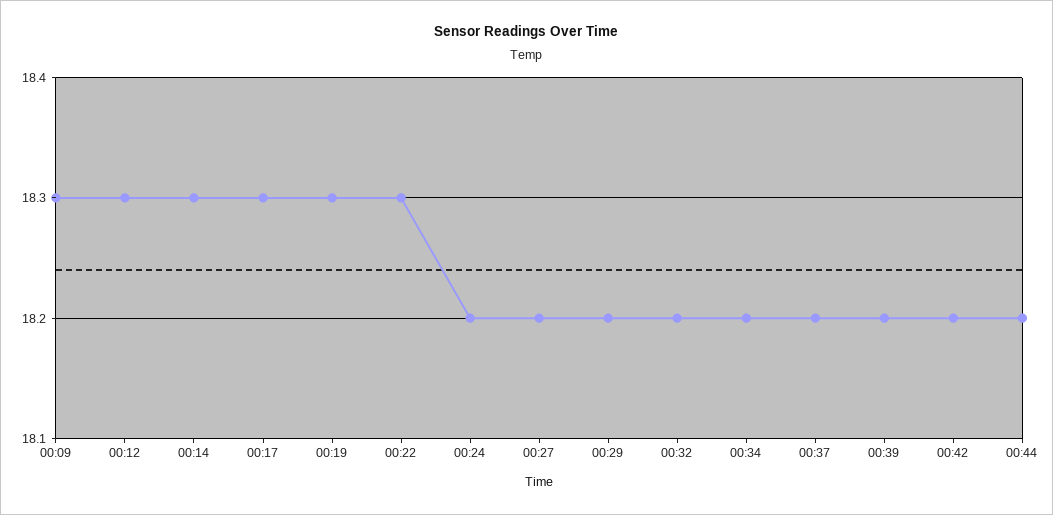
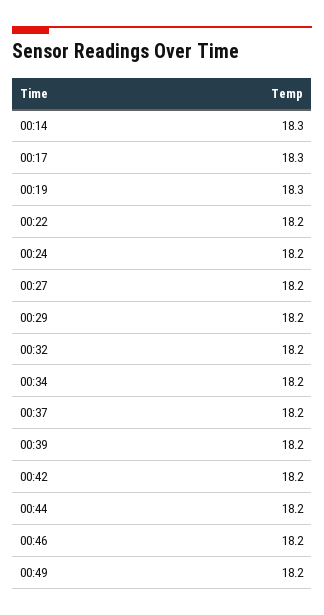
00:09: 18.3 -> none
00:12: 18.3 -> none
00:22: 18.3 -> 18.2
00:46: none -> 18.2
00:49: none -> 18.2

